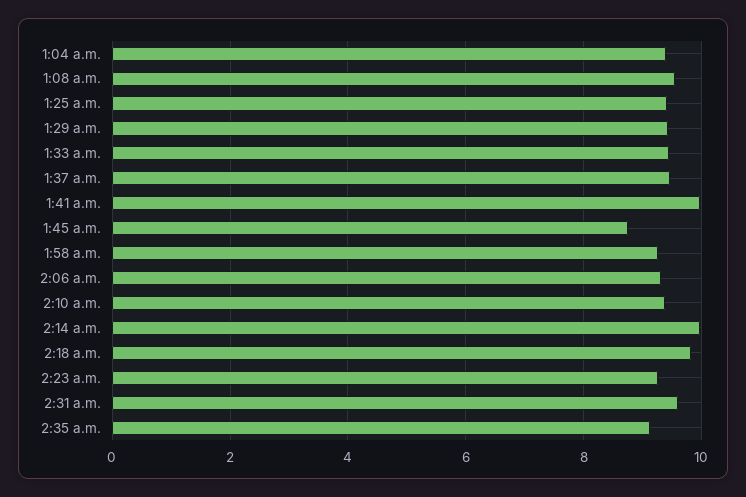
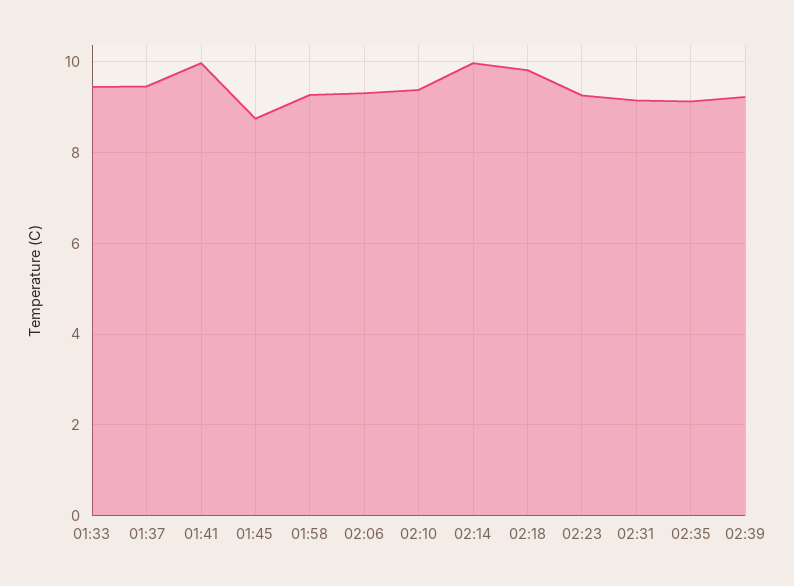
1:04 a.m.: 9.4 -> none
1:08 a.m.: 9.6 -> none
1:25 a.m.: 9.4 -> none
1:29 a.m.: 9.4 -> none
2:31 a.m.: 9.6 -> 9.2
02:39: none -> 9.2

